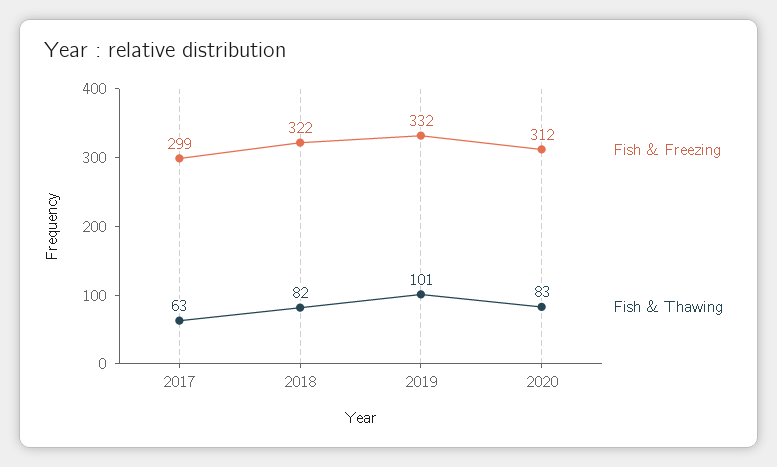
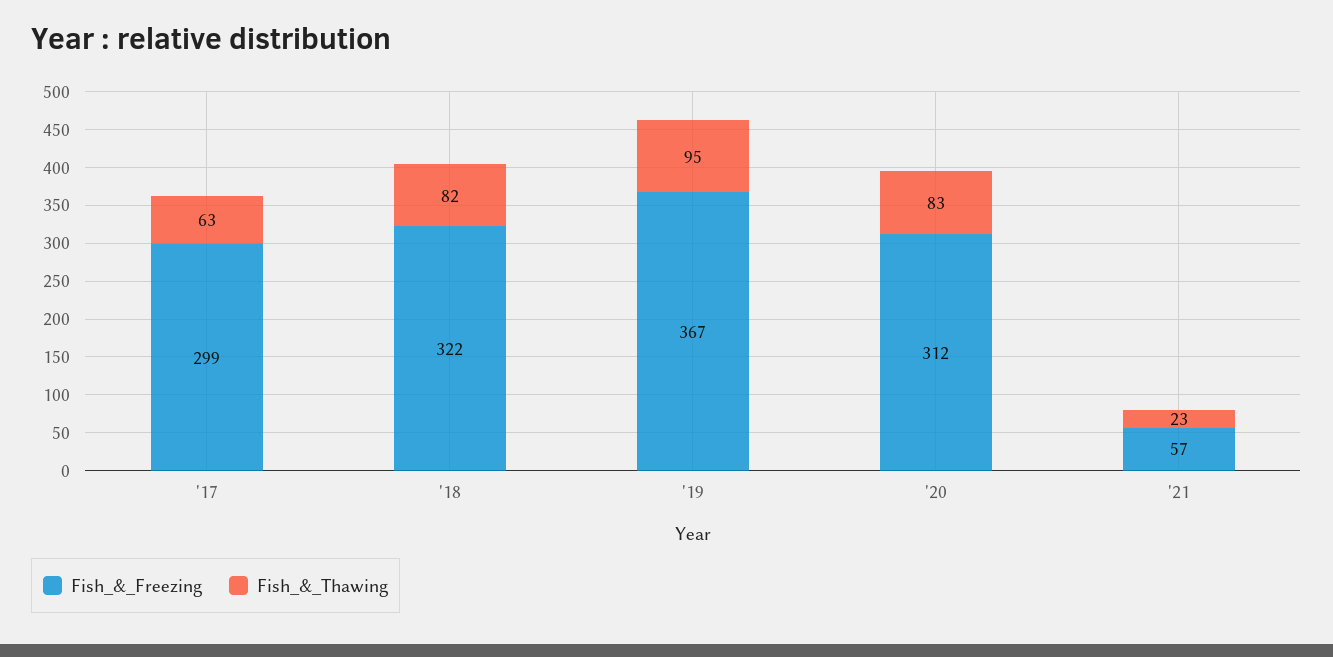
Fish & Freezing, 2019: 332 -> 367
Fish & Thawing, 2019: 101 -> 95
Fish & Freezing, '21: none -> 57
Fish & Thawing, '21: none -> 23

